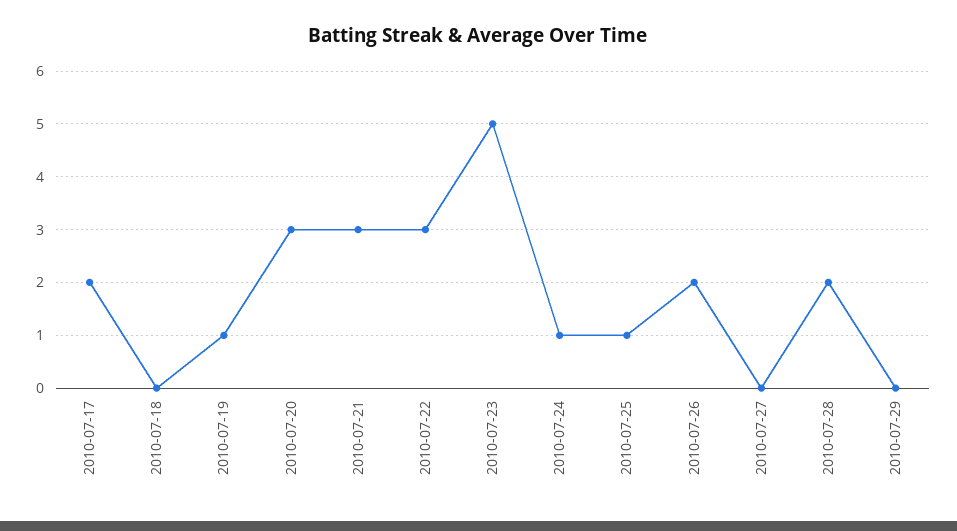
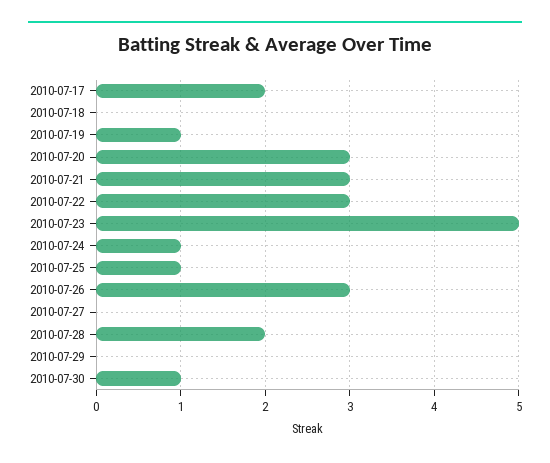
2010-07-26: 2 -> 3
2010-07-30: none -> 1

